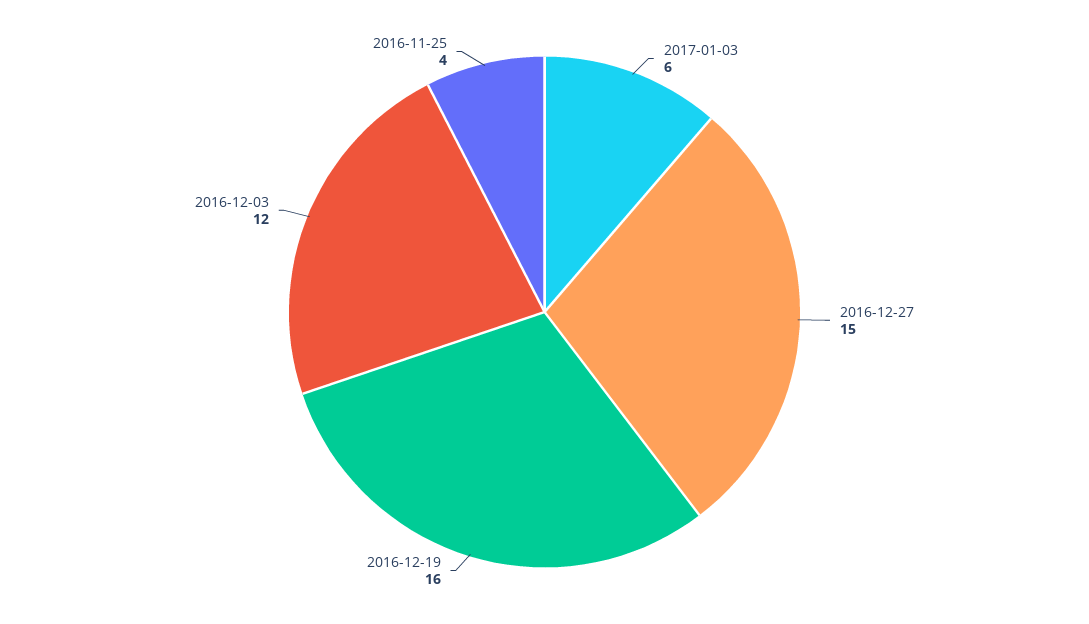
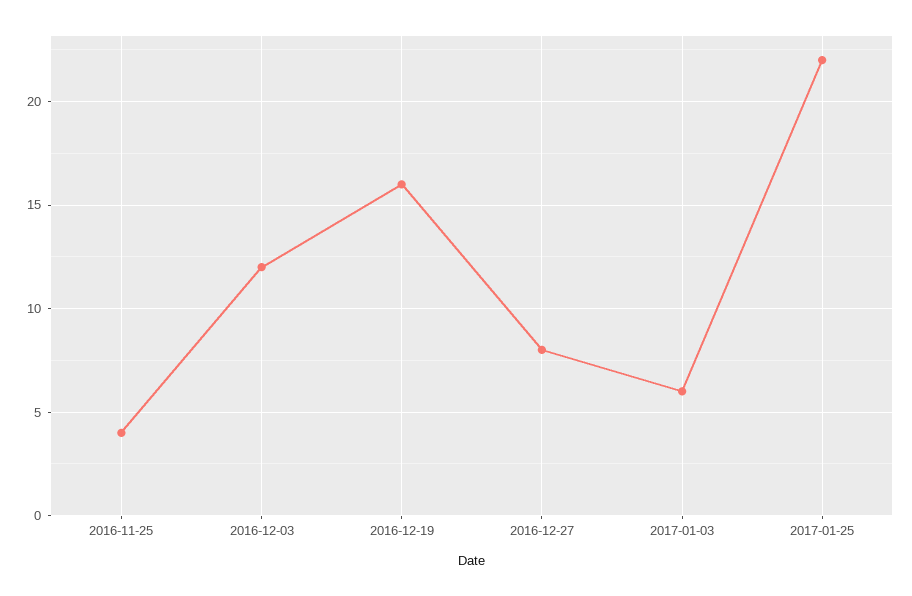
2016-12-27: 15 -> 8
2017-01-25: none -> 22

